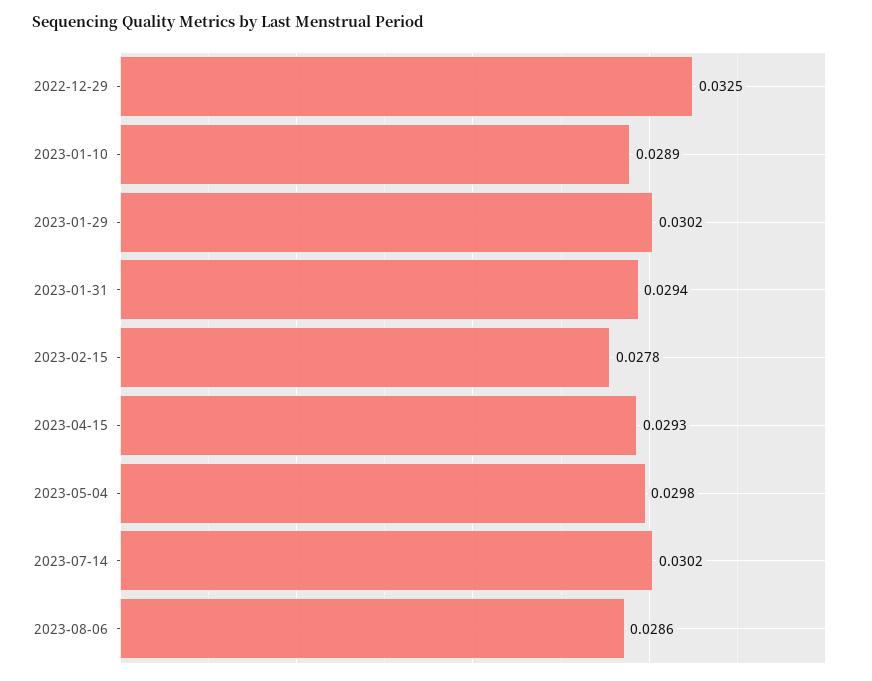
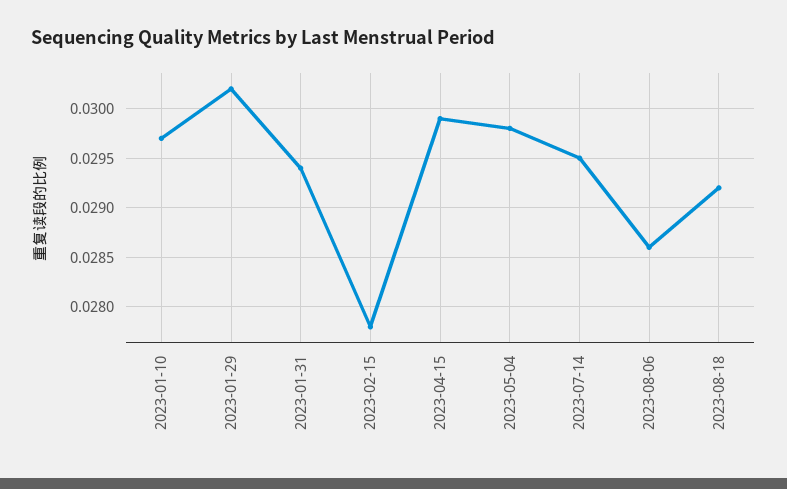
2022-12-29: 0.0325 -> none
2023-01-10: 0.0289 -> 0.0297
2023-04-15: 0.0293 -> 0.0299
2023-07-14: 0.0302 -> 0.0295
2023-08-18: none -> 0.0292

